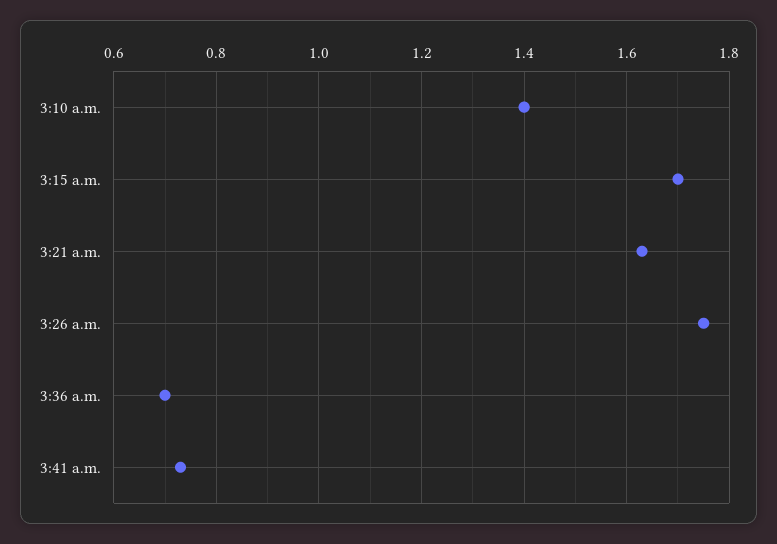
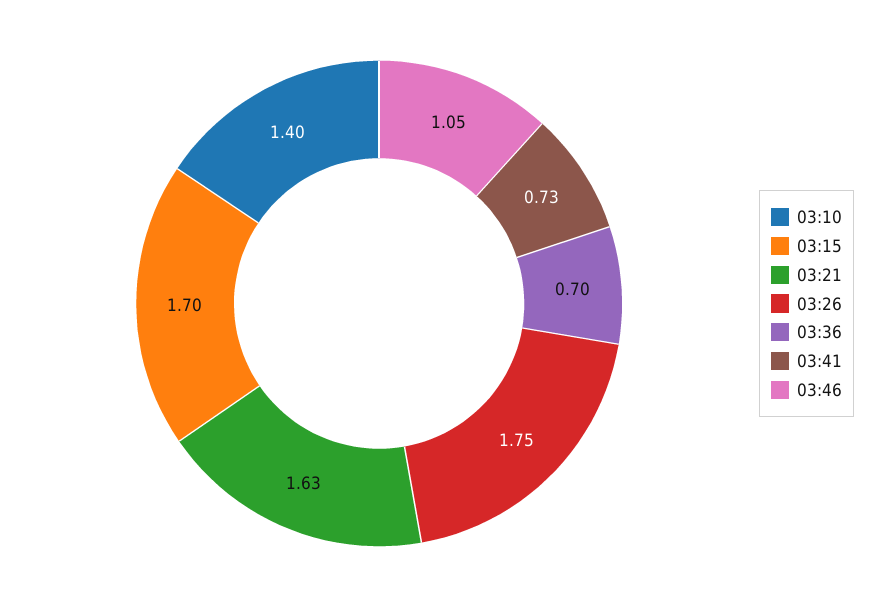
03:46: none -> 1.05

